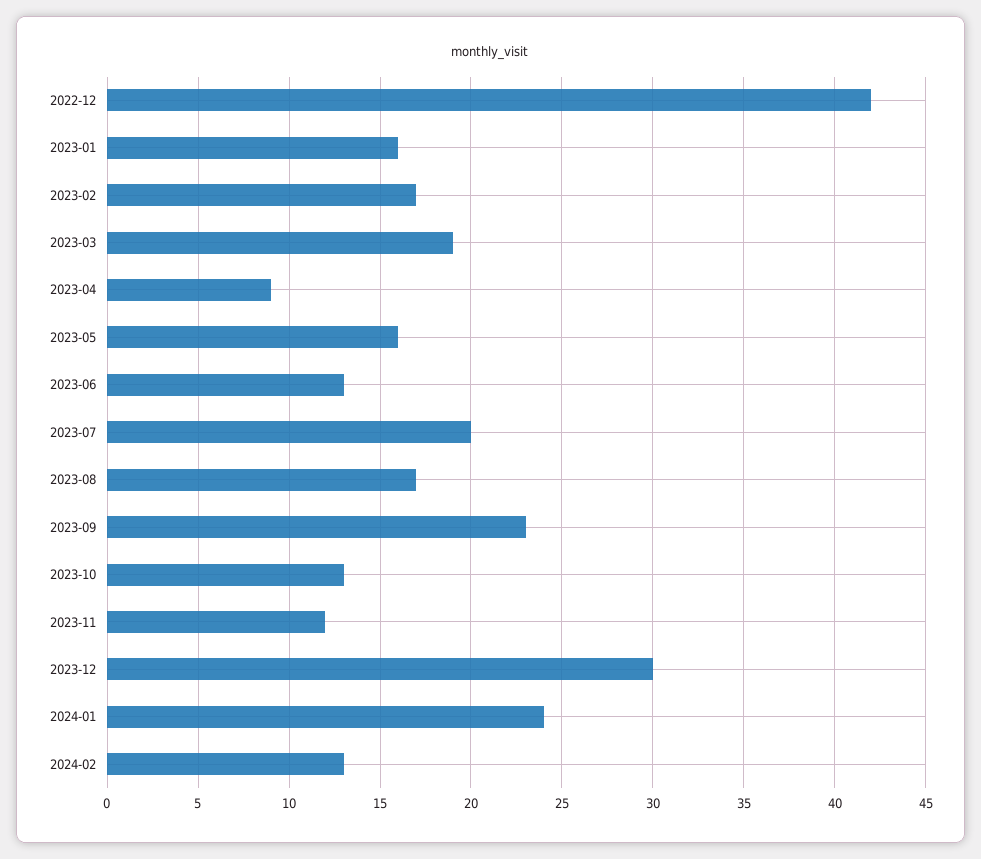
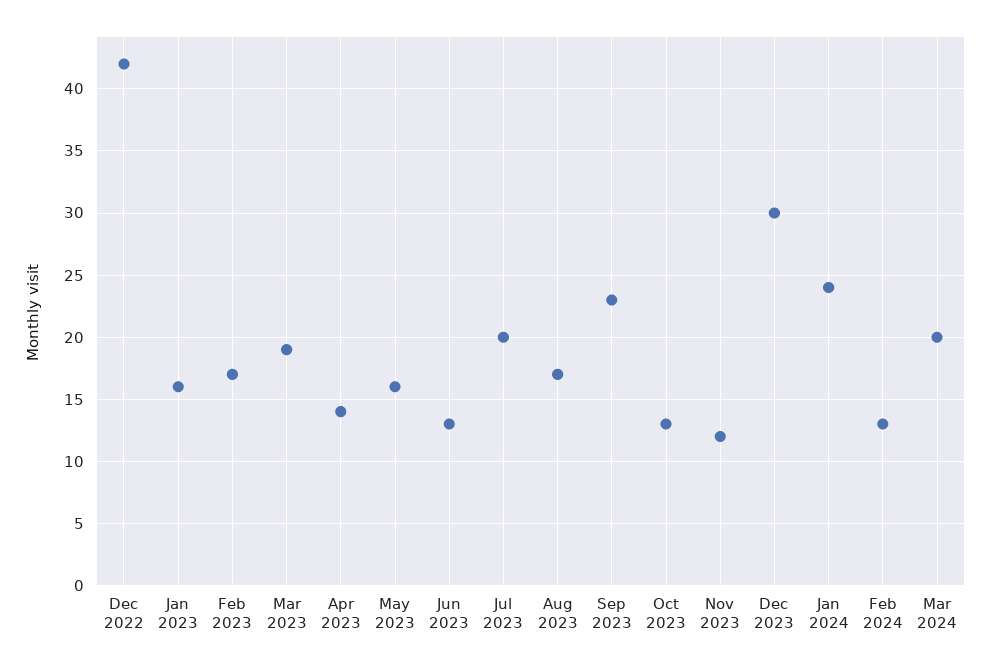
2023-04: 9 -> 14
Mar 2024: none -> 20

